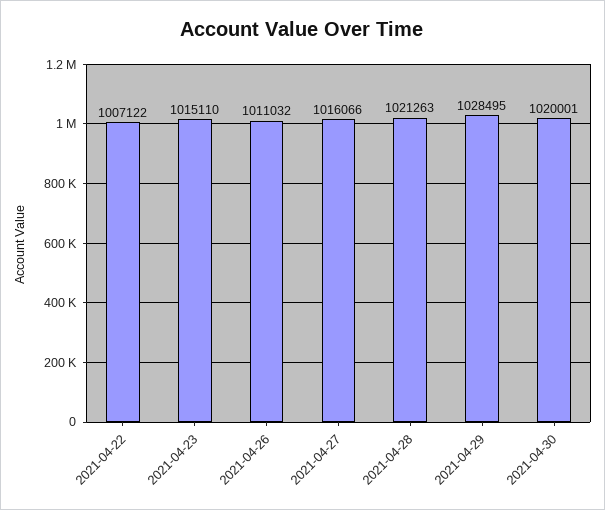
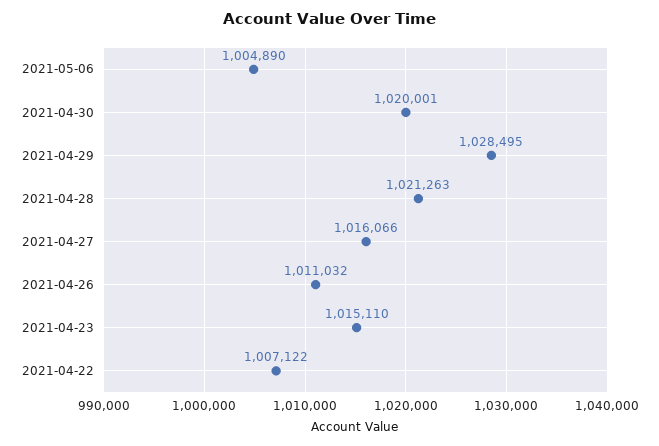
2021-05-06: none -> 1004890

